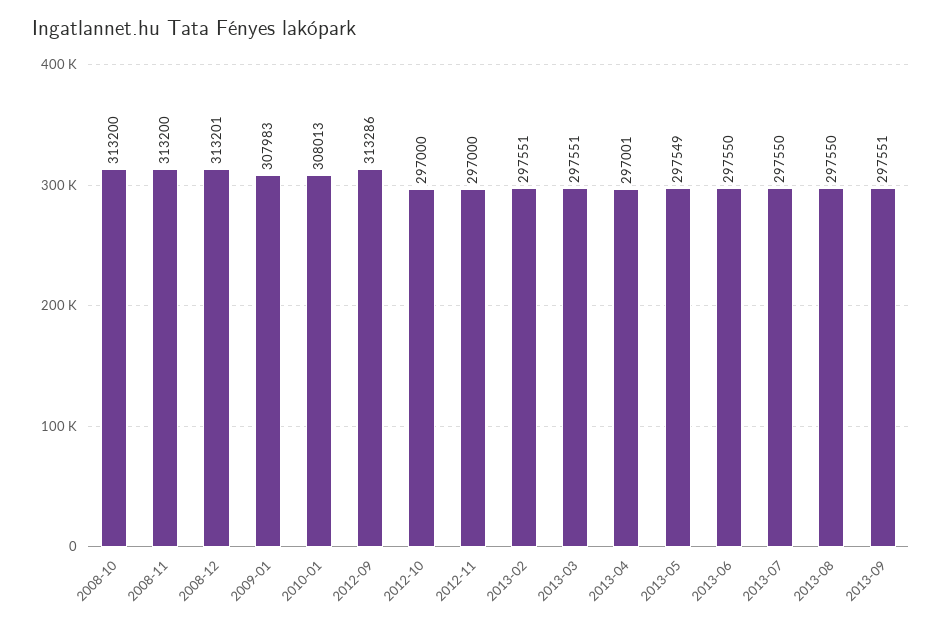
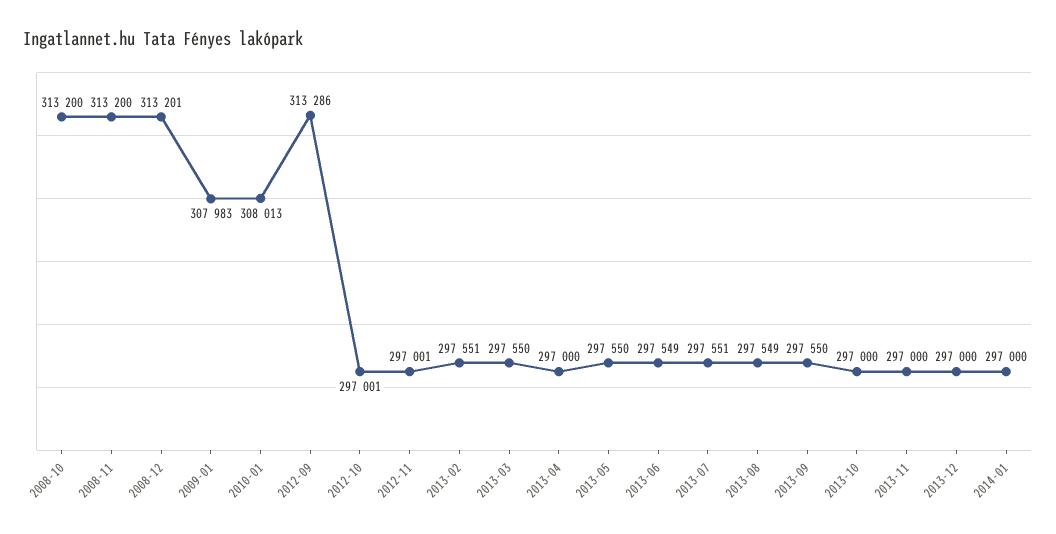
2012-10: 297000 -> 297001
2012-11: 297000 -> 297001
2013-03: 297551 -> 297550
2013-04: 297001 -> 297000
2013-05: 297549 -> 297550
2013-06: 297550 -> 297549
2013-07: 297550 -> 297551
2013-08: 297550 -> 297549
2013-09: 297551 -> 297550
2013-10: none -> 297000
2013-11: none -> 297000
2013-12: none -> 297000
2014-01: none -> 297000

